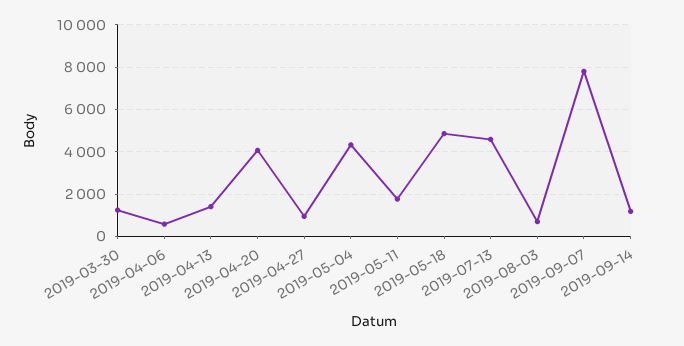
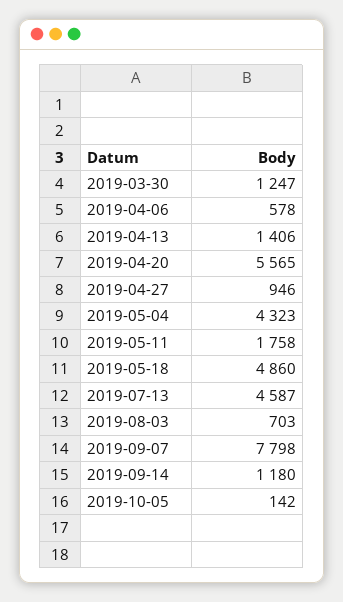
2019-04-20: 4000 -> 5565
2019-10-05: none -> 142

